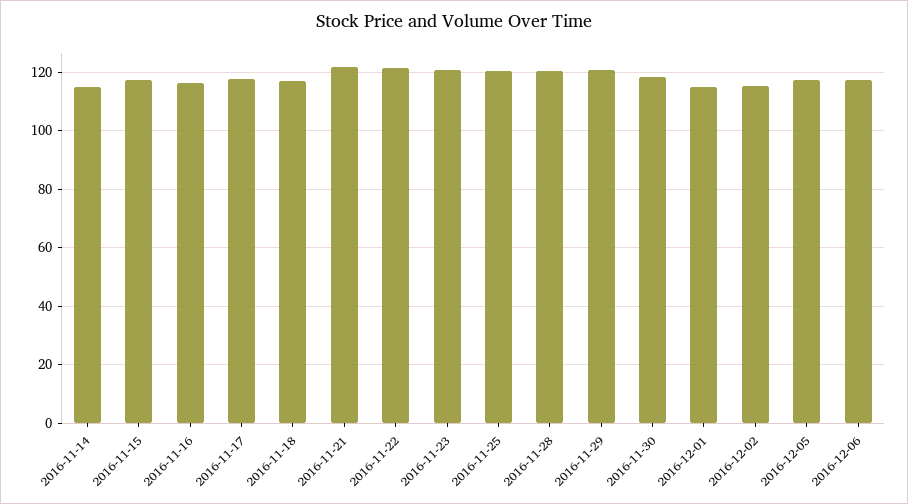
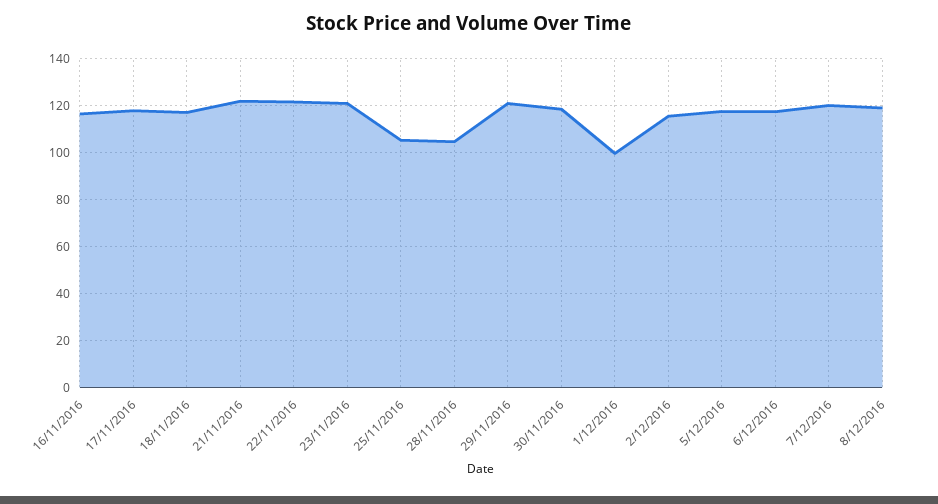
2016-11-14: 115 -> none
2016-11-15: 117.5 -> none
2016-11-25: 120 -> 105
2016-11-28: 120 -> 105
2016-12-01: 115 -> 100
7/12/2016: none -> 120
8/12/2016: none -> 120

